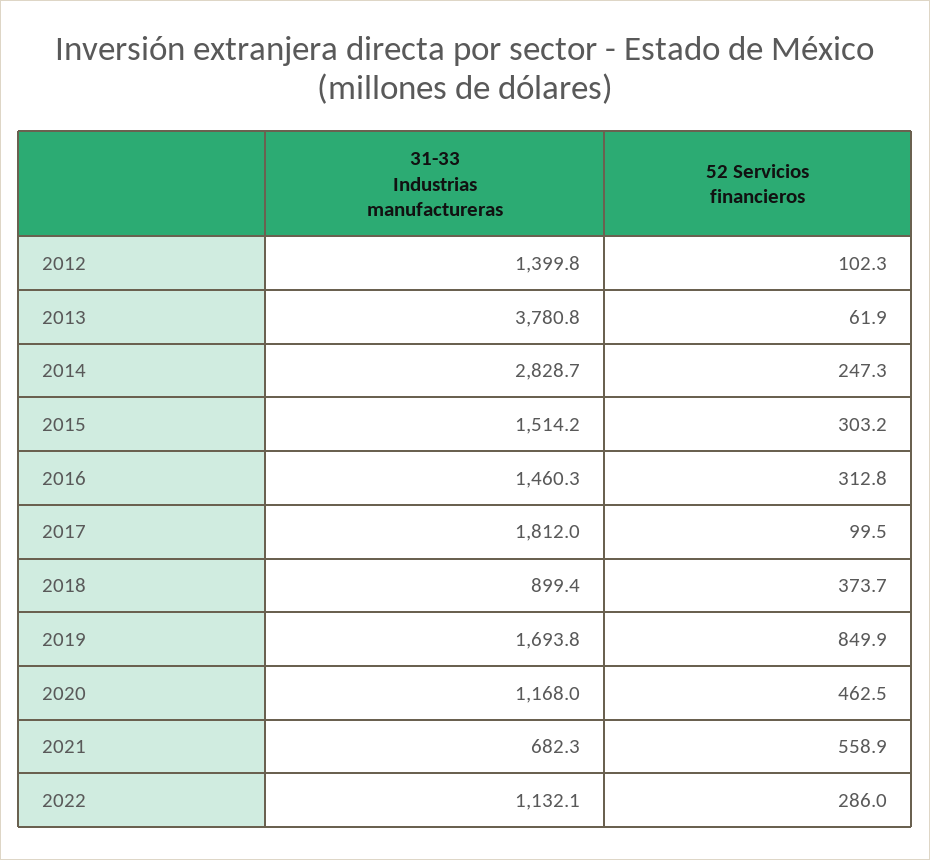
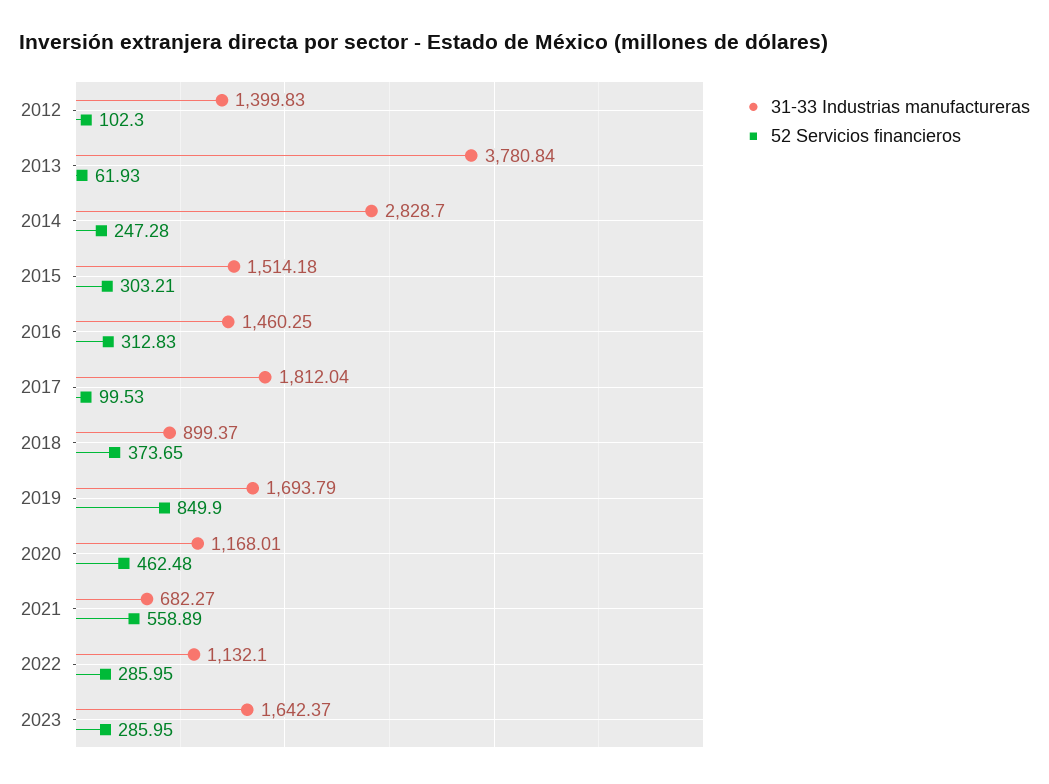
31-33 Industrias manufactureras, 2023: none -> 1642.37
52 Servicios financieros, 2023: none -> 285.95

